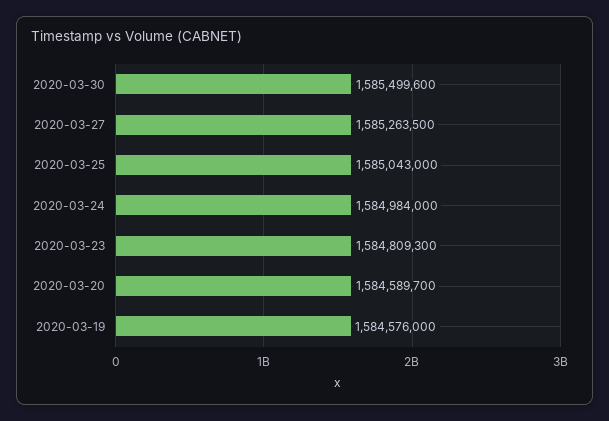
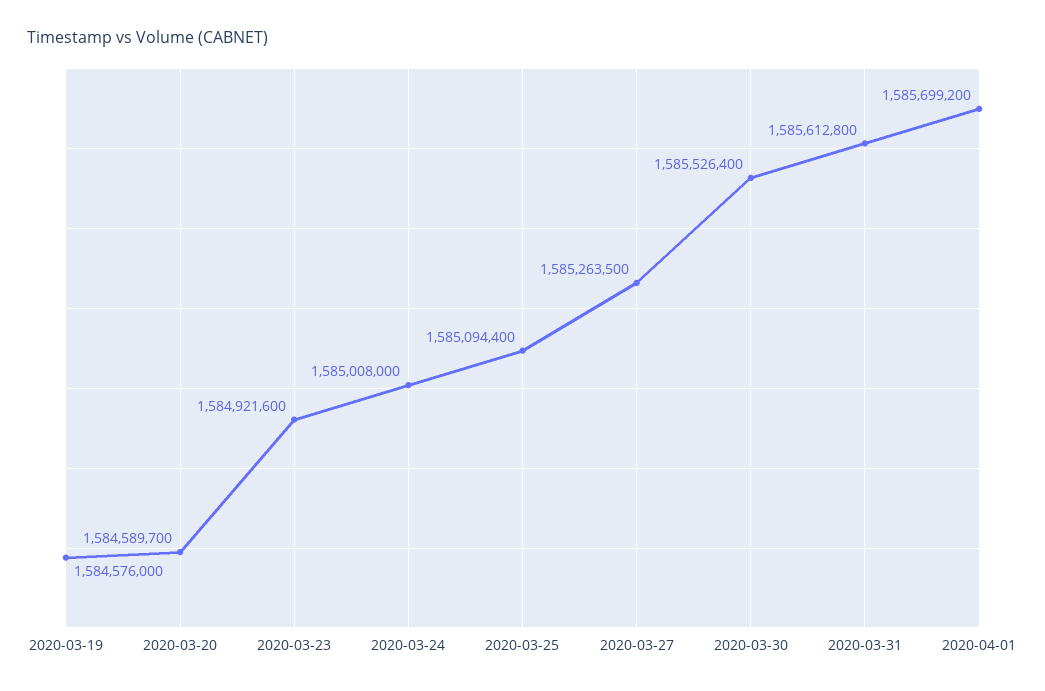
2020-03-30: 1585499600 -> 1585526400
2020-03-25: 1585043000 -> 1585094400
2020-03-24: 1584984000 -> 1585008000
2020-03-23: 1584809300 -> 1584921600
2020-03-31: none -> 1585612800
2020-04-01: none -> 1585699200

